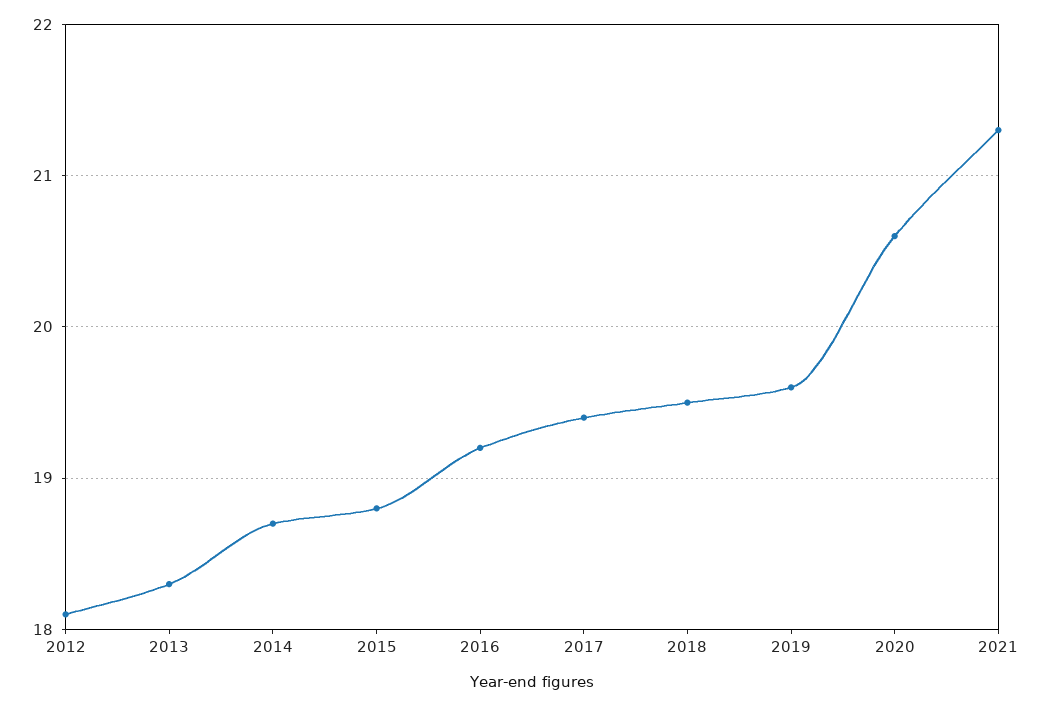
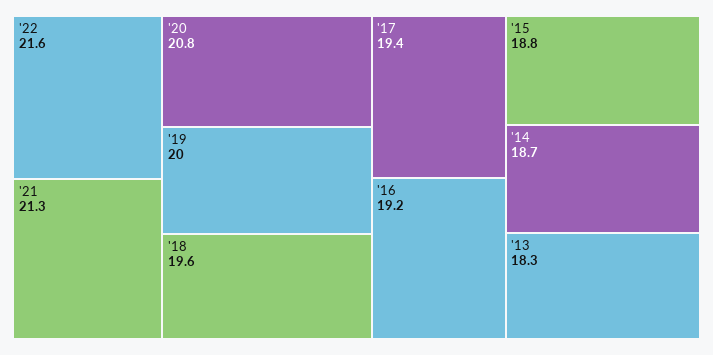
2012: 18.1 -> none
2018: 19.5 -> 19.6
2019: 19.6 -> 20
2020: 20.6 -> 20.8
'22: none -> 21.6

